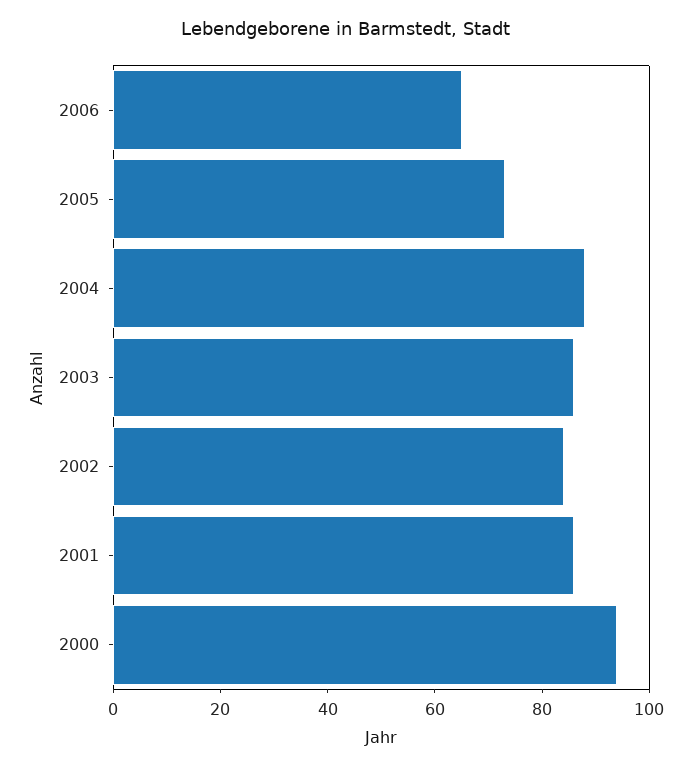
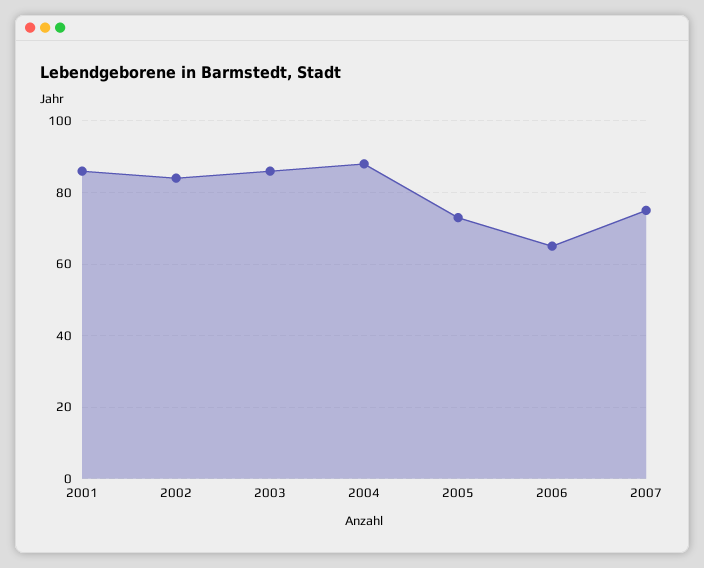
2000: 95 -> none
2007: none -> 75

